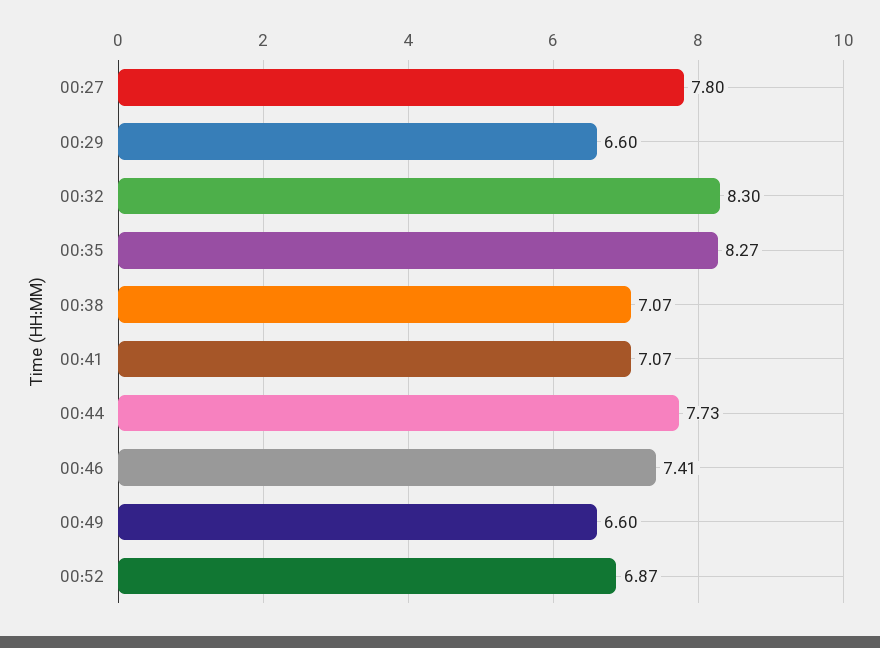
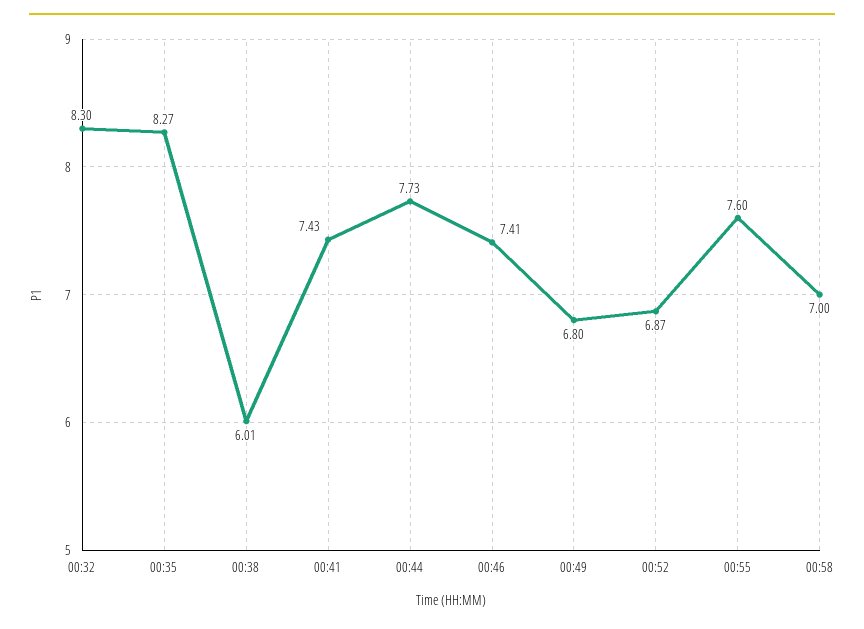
00:27: 7.8 -> none
00:29: 6.6 -> none
00:38: 7.07 -> 6.01
00:41: 7.07 -> 7.43
00:49: 6.6 -> 6.8
00:55: none -> 7.6
00:58: none -> 7

